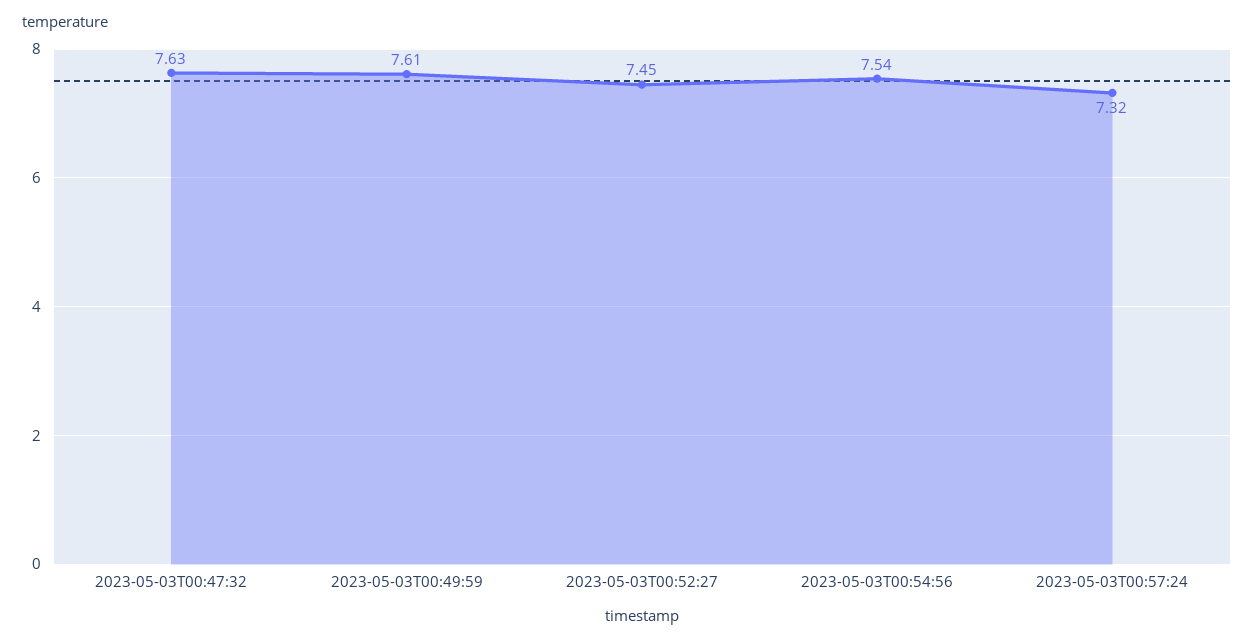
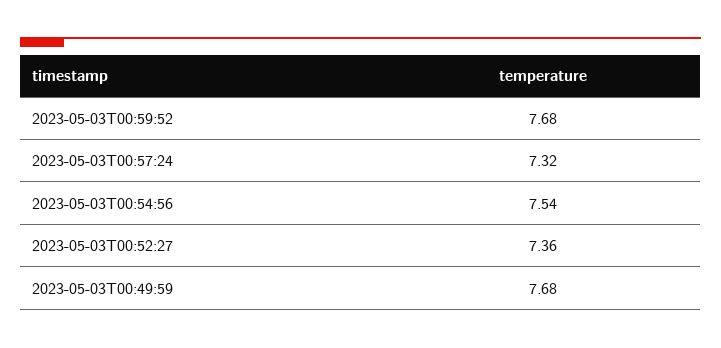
2023-05-03T00:47:32: 7.63 -> none
2023-05-03T00:49:59: 7.61 -> 7.68
2023-05-03T00:52:27: 7.45 -> 7.36
2023-05-03T00:59:52: none -> 7.68

